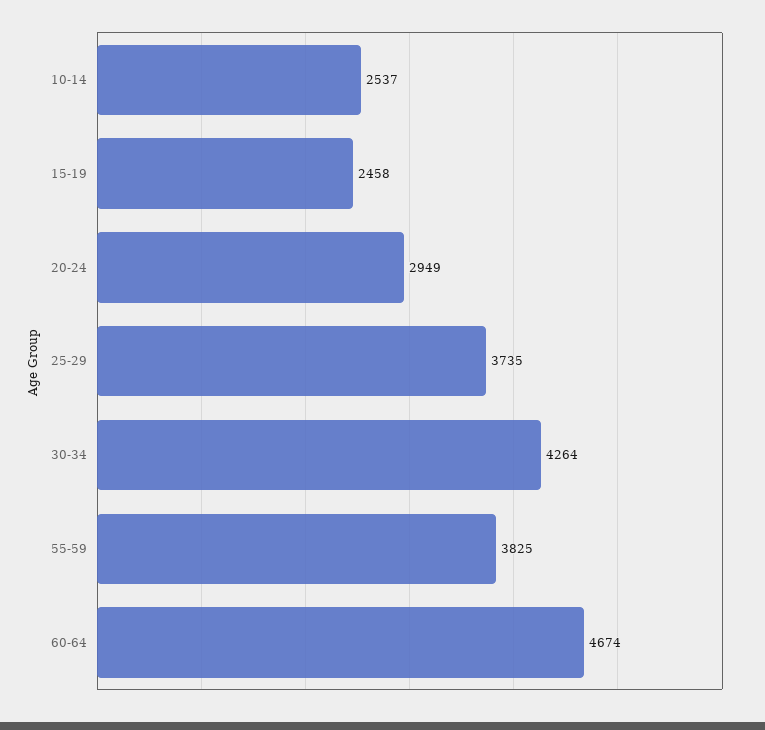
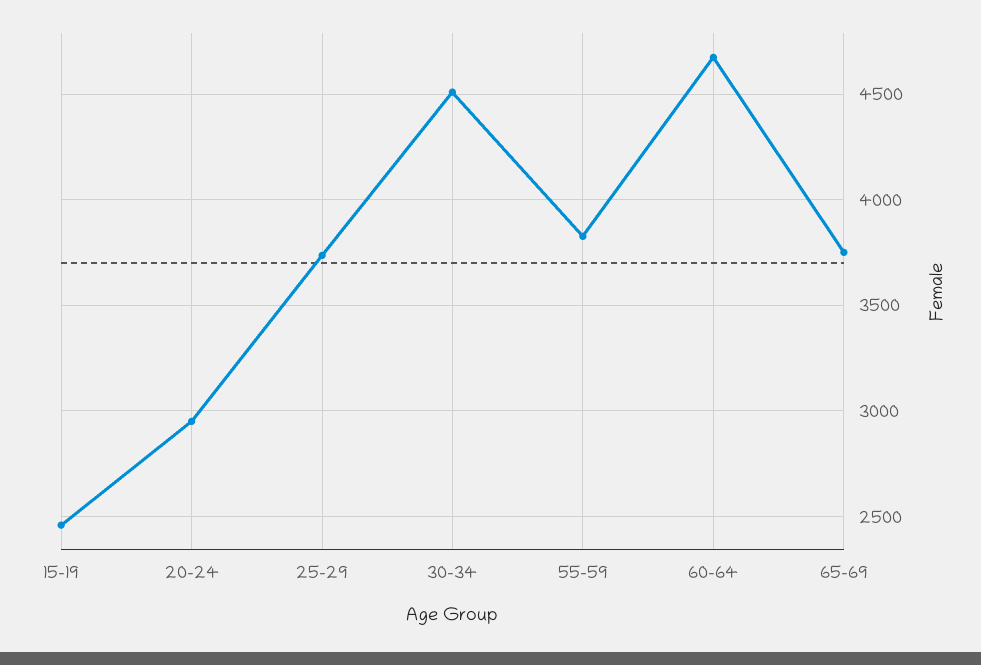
10-14: 2537 -> none
30-34: 4264 -> 4500
65-69: none -> 3750

